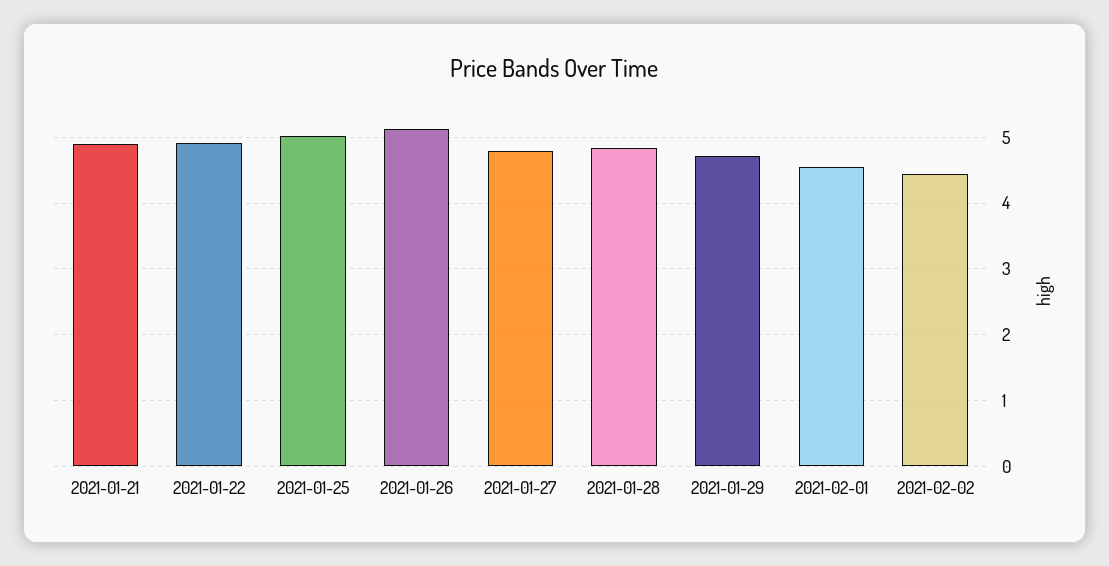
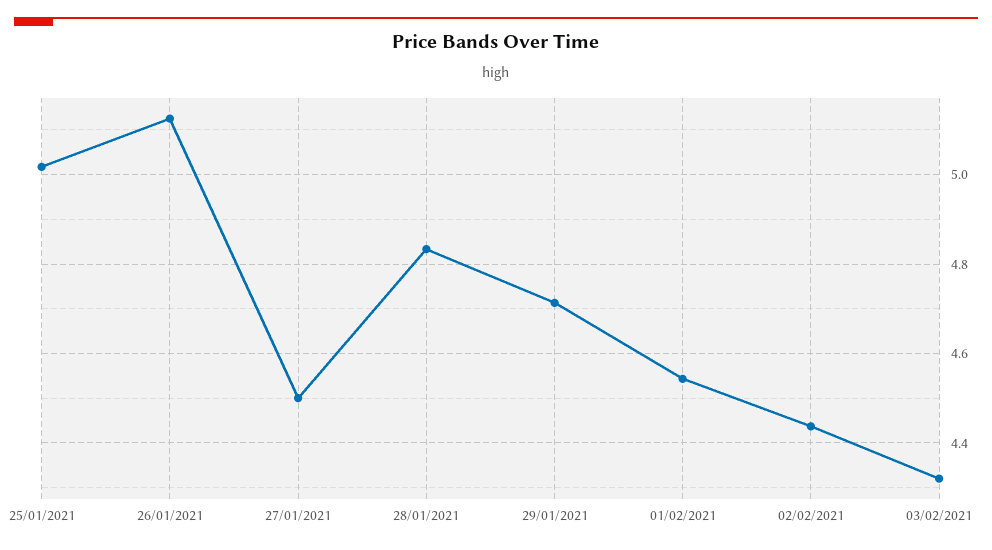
2021-01-21: 4.9 -> none
2021-01-22: 4.9 -> none
2021-01-27: 4.8 -> 4.5
03/02/2021: none -> 4.32

